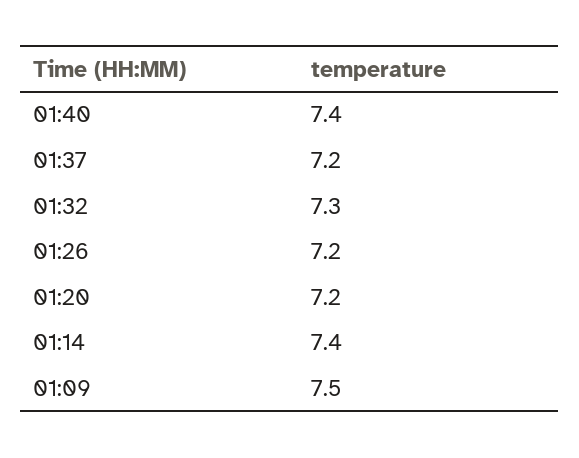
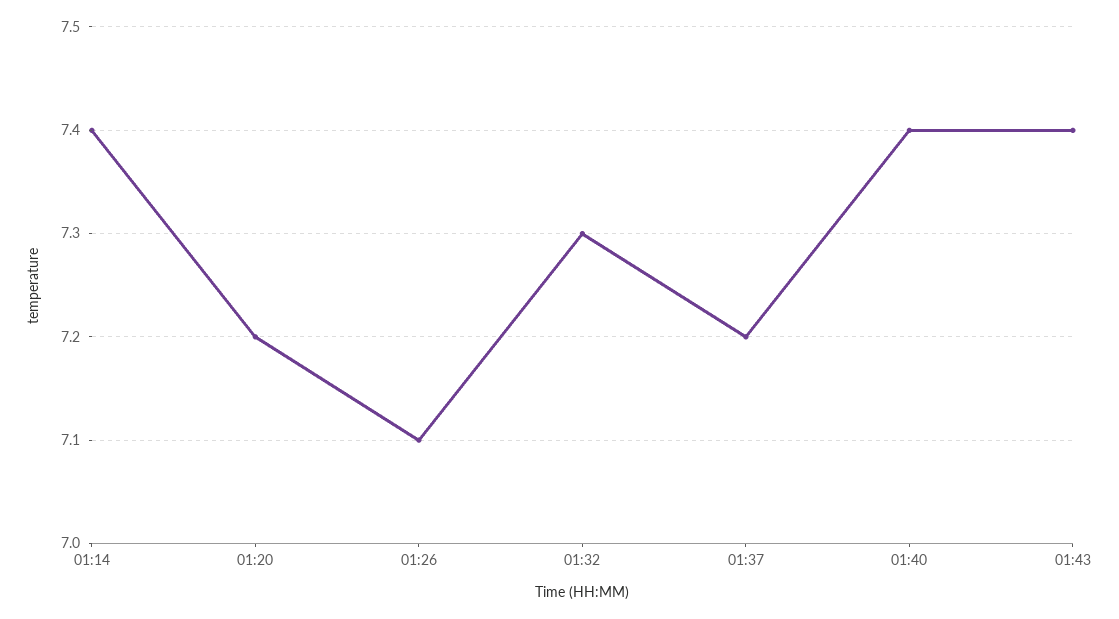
01:26: 7.2 -> 7.1
01:09: 7.5 -> none
01:43: none -> 7.4

